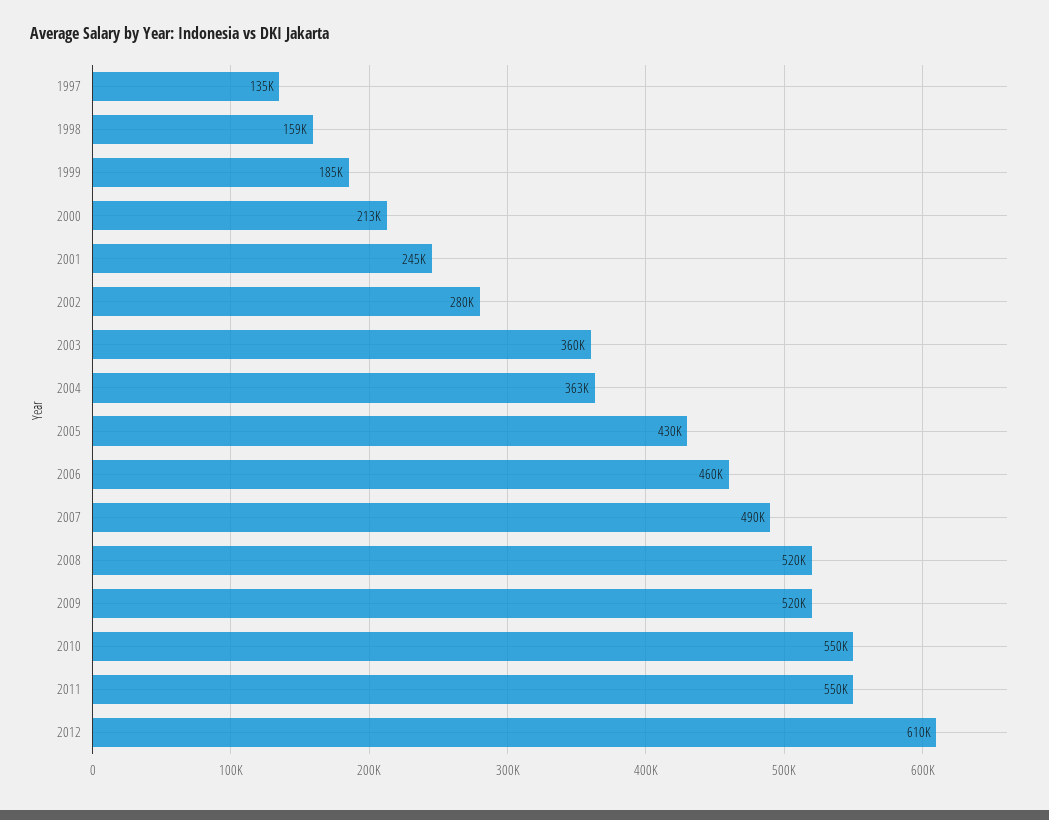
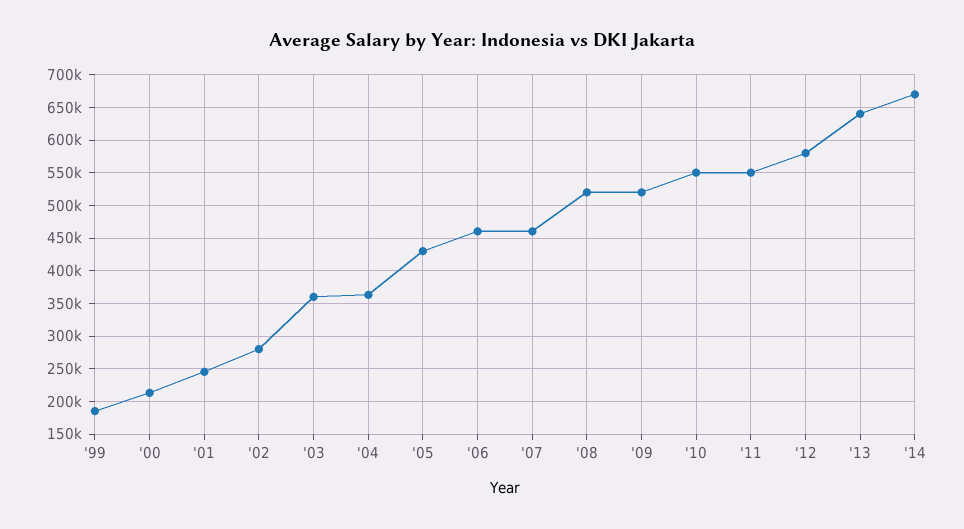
1997: 135000 -> none
1998: 159000 -> none
2007: 490000 -> 460000
2012: 610000 -> 580000
'13: none -> 640000
'14: none -> 670000

